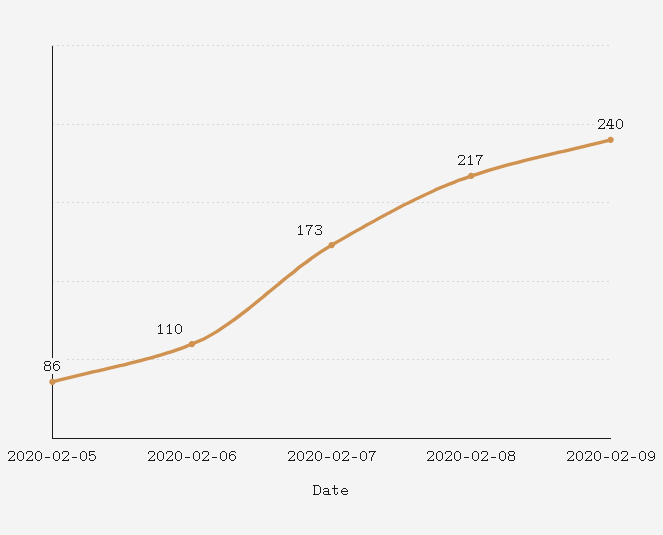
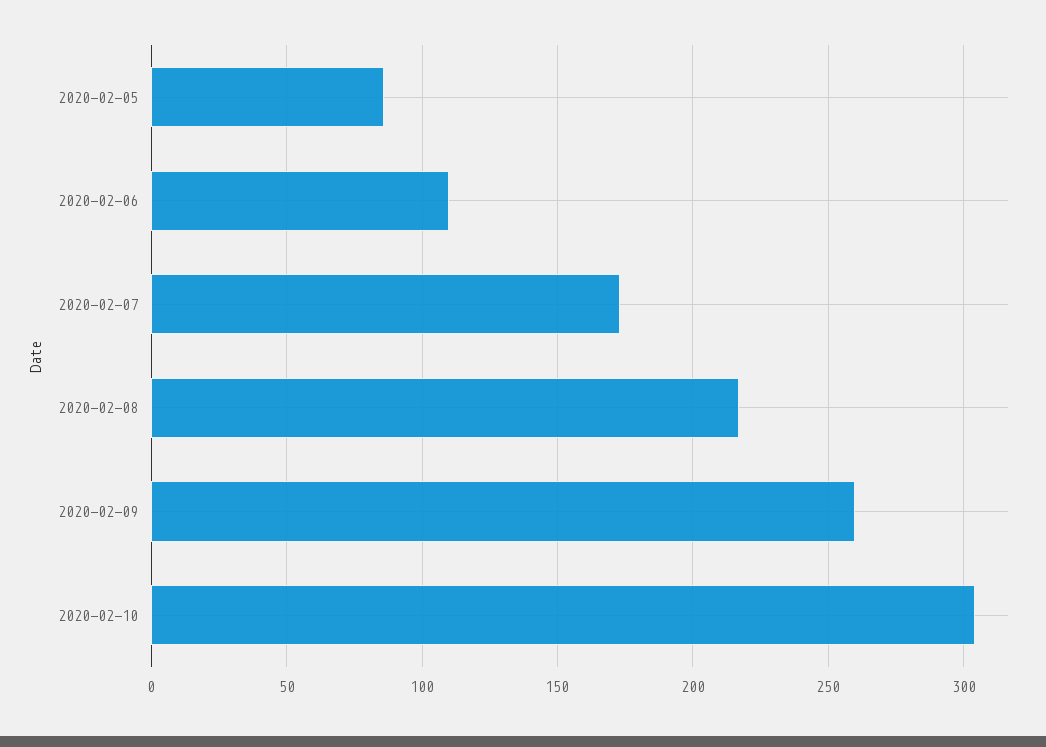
2020-02-09: 240 -> 260
2020-02-10: none -> 305

